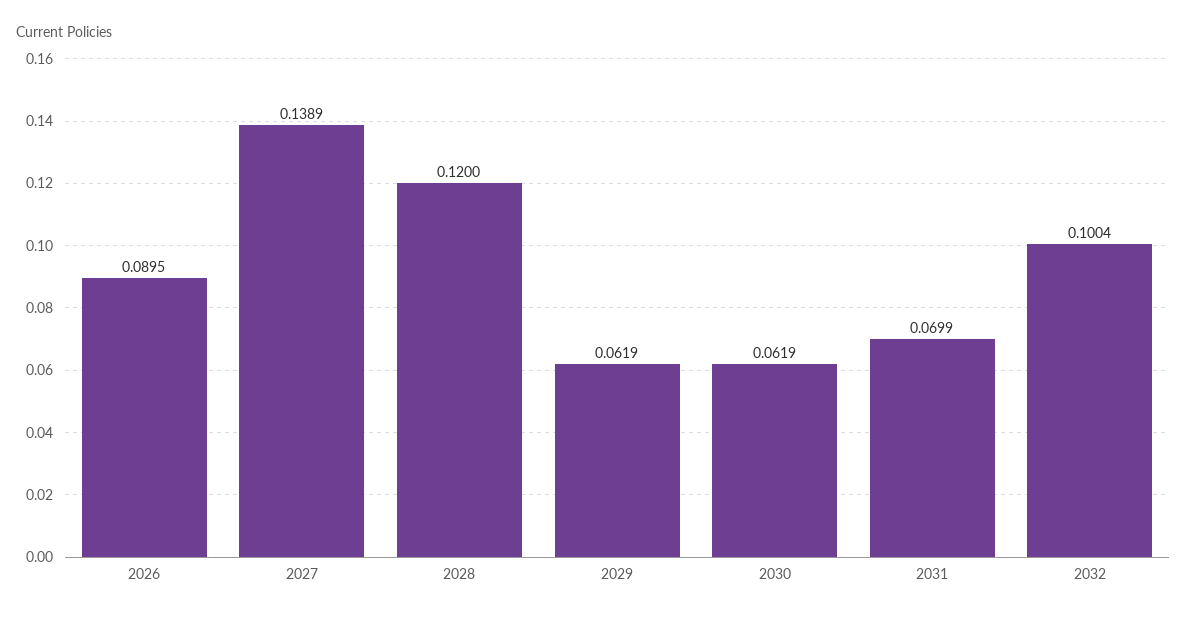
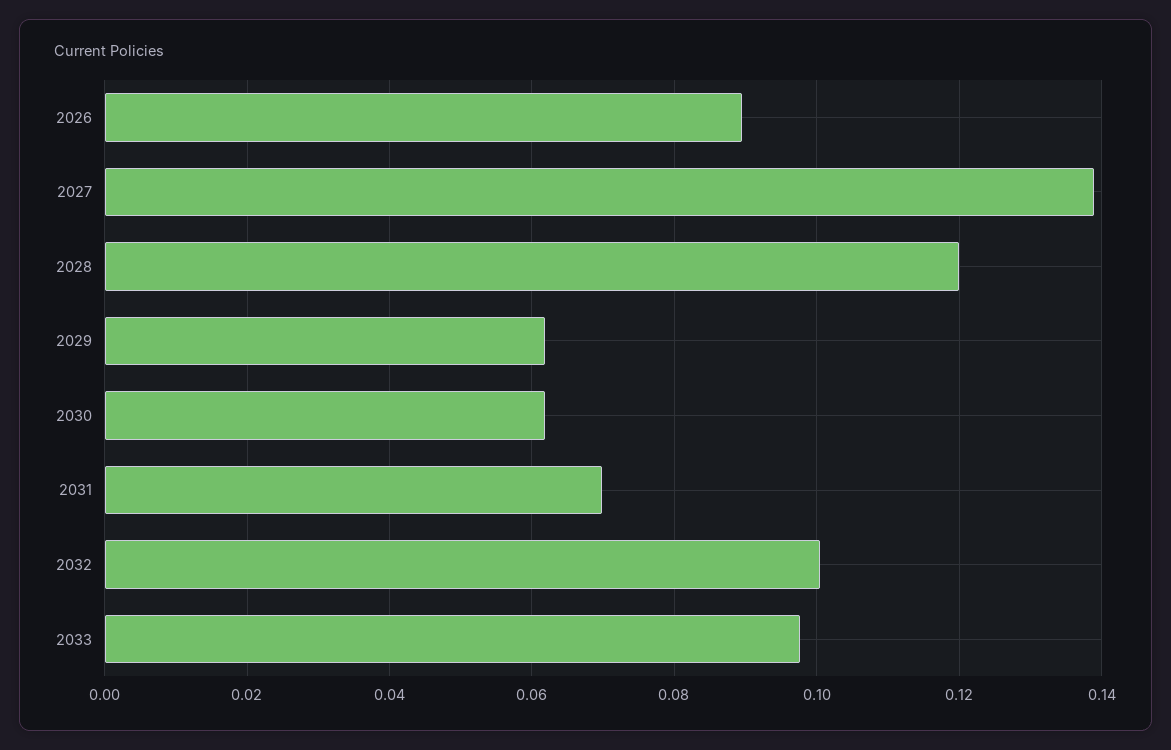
2033: none -> 0.098

